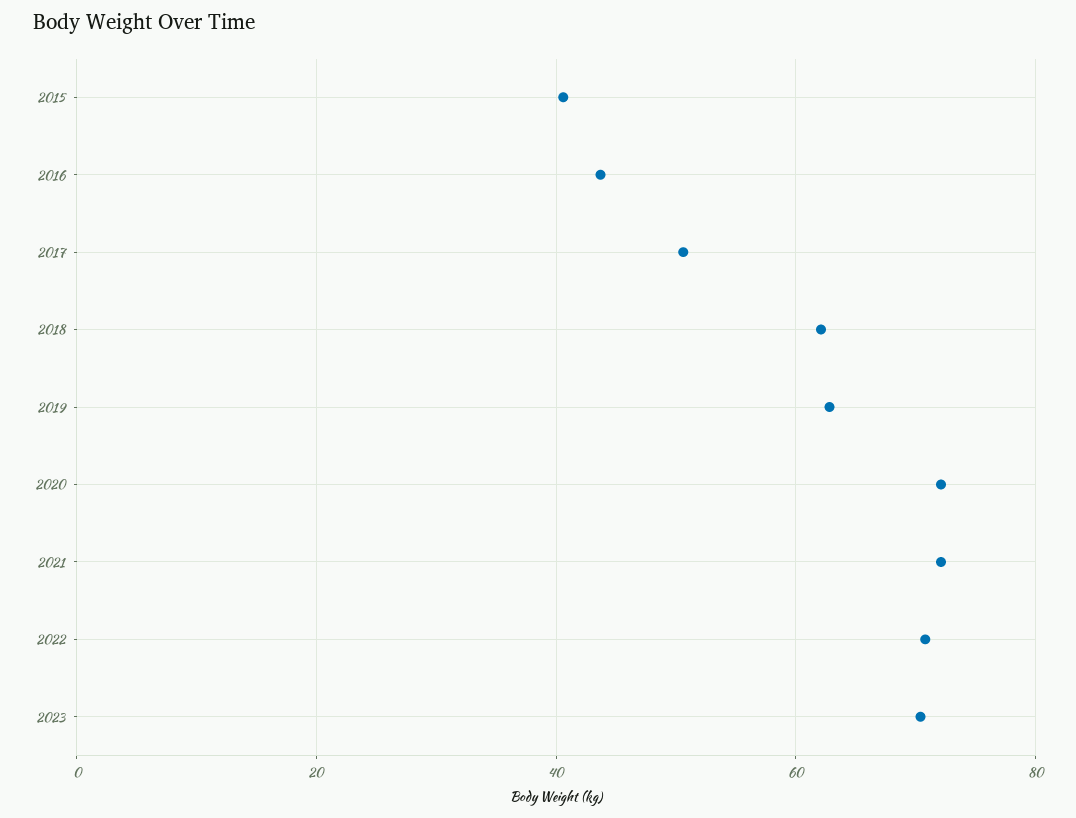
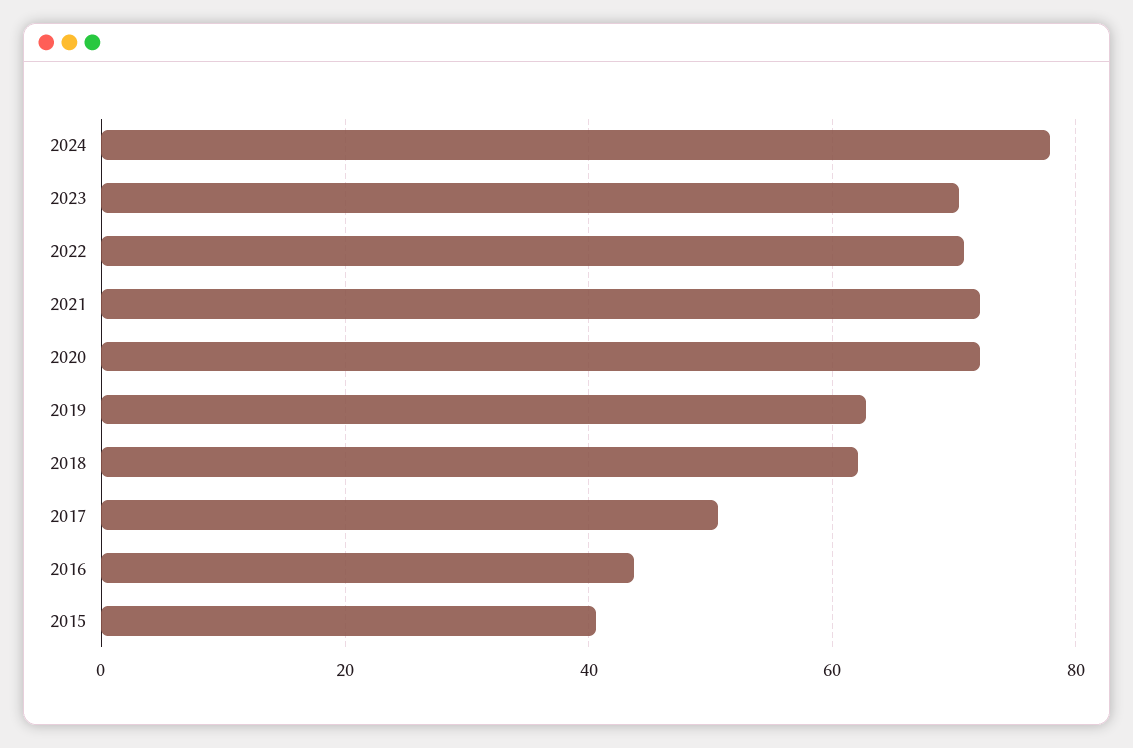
2024: none -> 78

